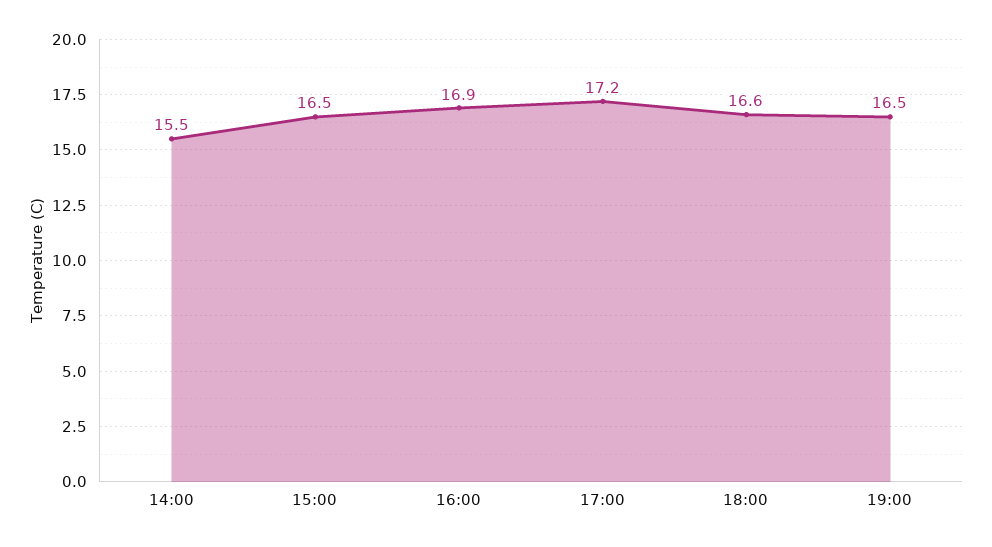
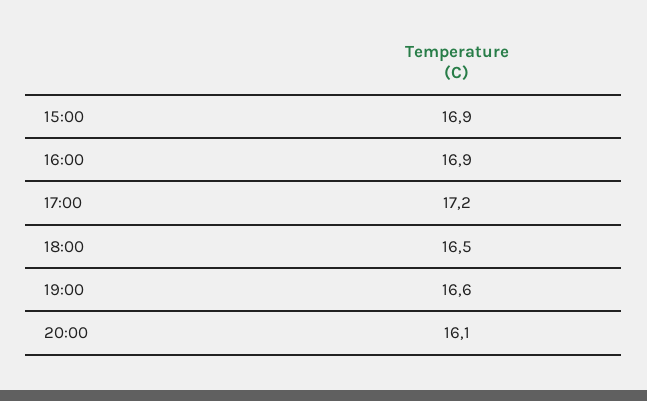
14:00: 15.5 -> none
15:00: 16.5 -> 16.9
18:00: 16.6 -> 16.5
19:00: 16.5 -> 16.6
20:00: none -> 16.1

